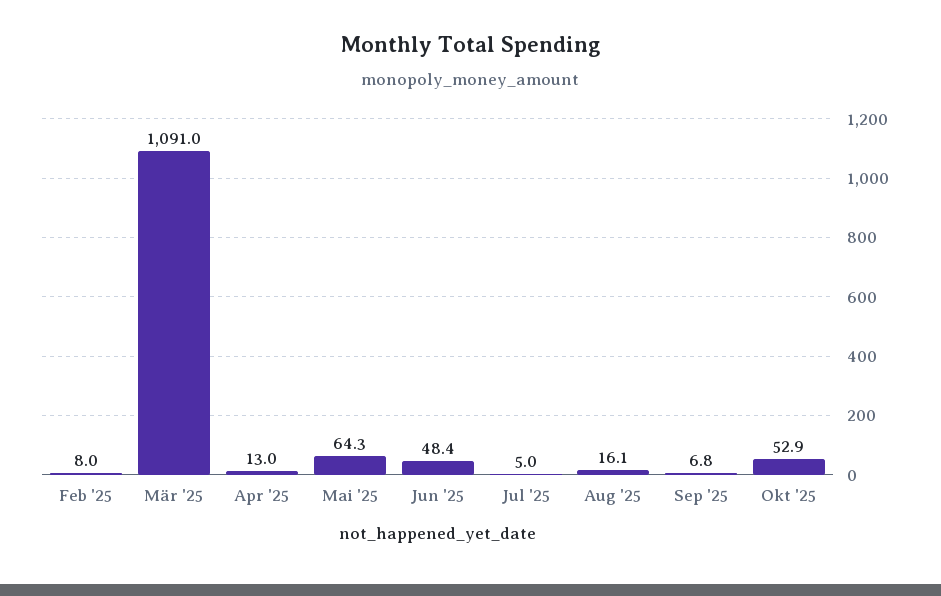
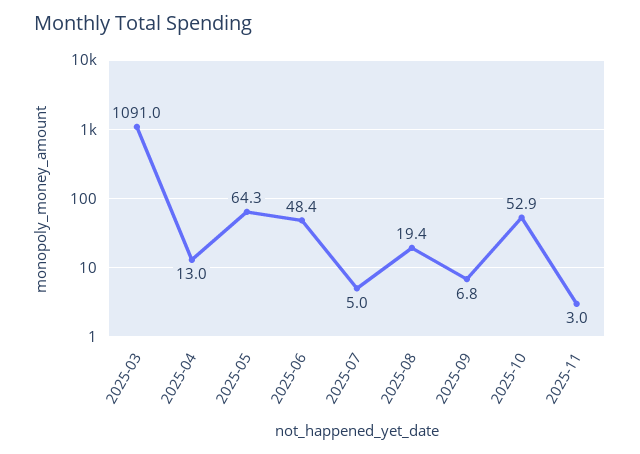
Feb '25: 8 -> none
Aug '25: 16.1 -> 19.4
2025-11: none -> 3

